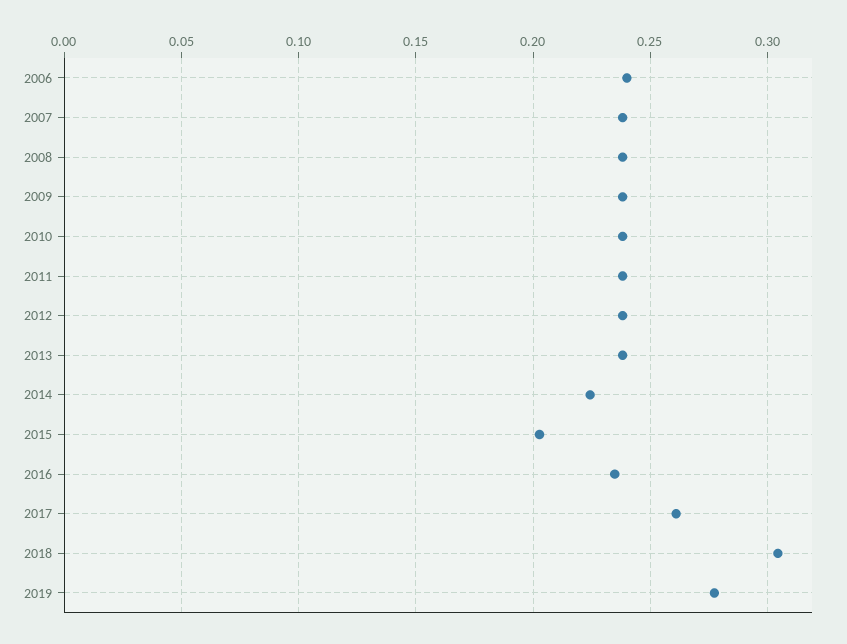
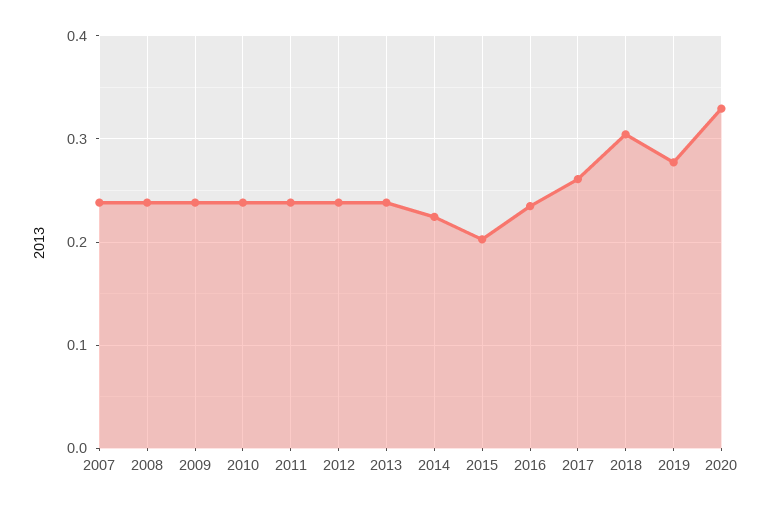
2006: 0.24 -> none
2020: none -> 0.33

